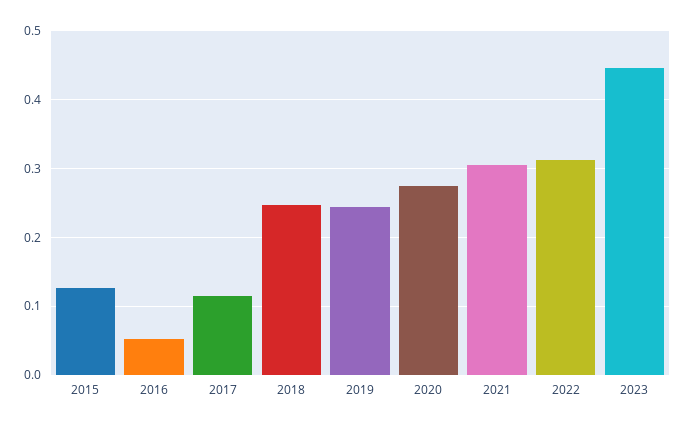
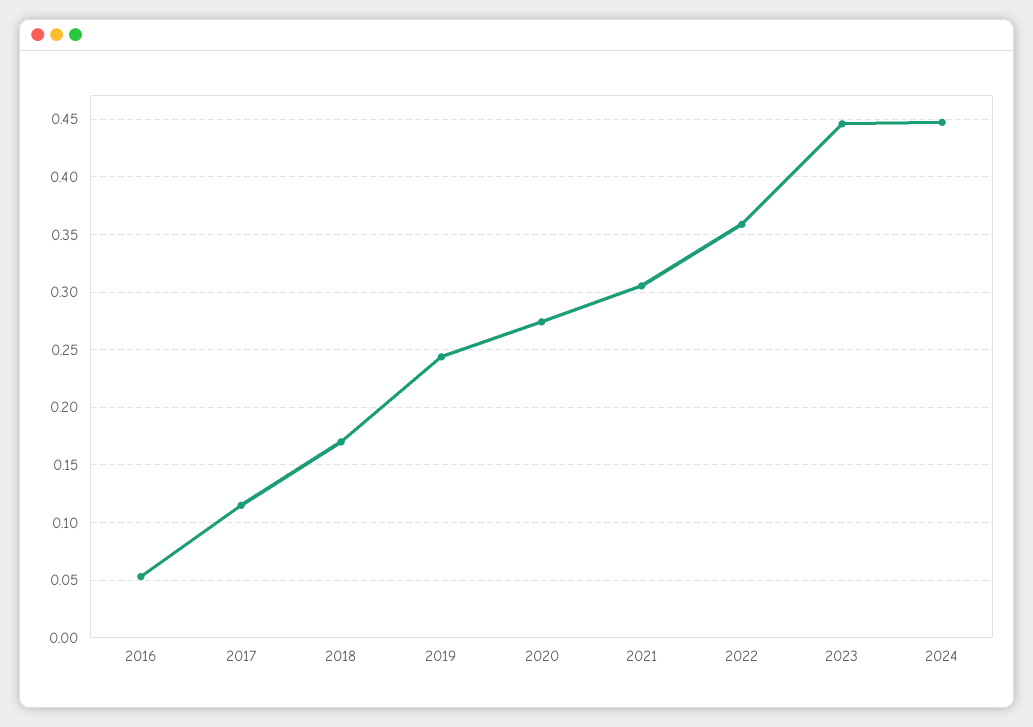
2015: 0.13 -> none
2018: 0.25 -> 0.17
2022: 0.31 -> 0.36
2024: none -> 0.45

